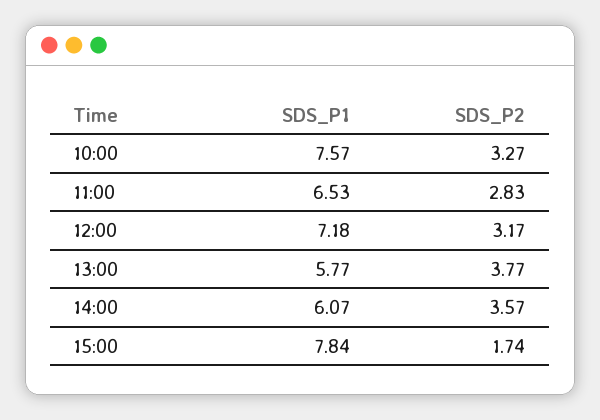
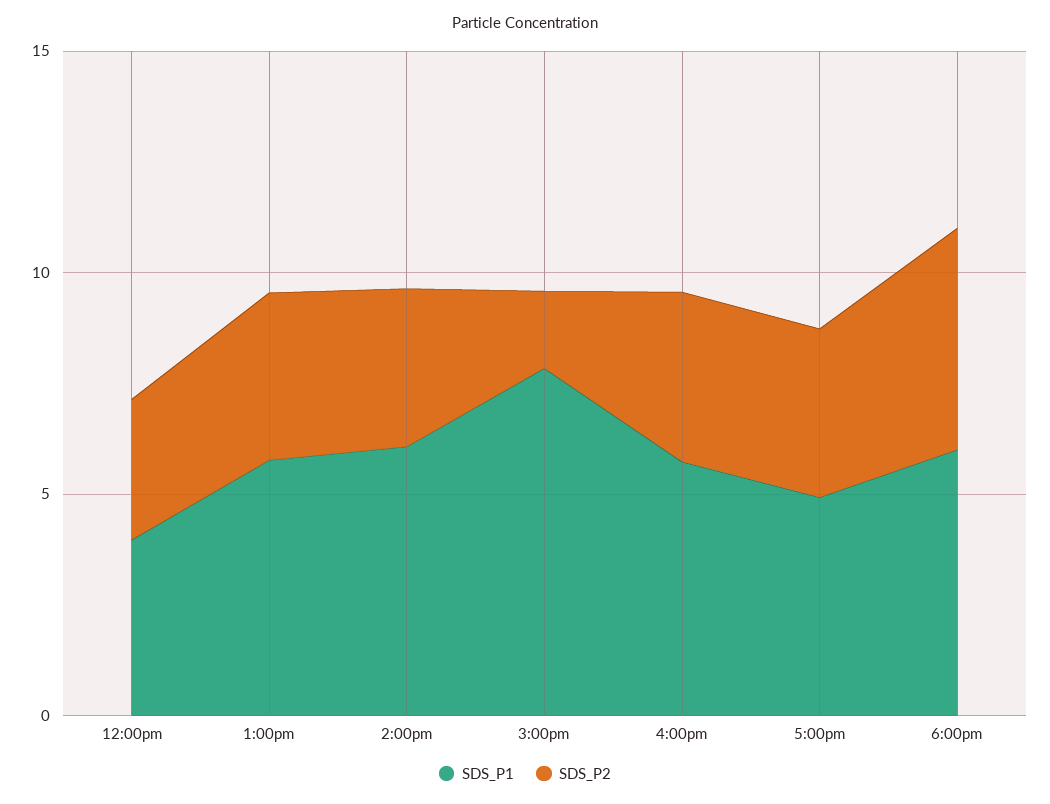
SDS_P1, 10:00: 7.57 -> none
SDS_P2, 10:00: 3.27 -> none
SDS_P1, 11:00: 6.53 -> none
SDS_P2, 11:00: 2.83 -> none
SDS_P1, 12:00: 7.18 -> 4
SDS_P1, 4:00pm: none -> 6
SDS_P2, 4:00pm: none -> 4
SDS_P1, 5:00pm: none -> 5
SDS_P2, 5:00pm: none -> 4
SDS_P1, 6:00pm: none -> 6
SDS_P2, 6:00pm: none -> 5

